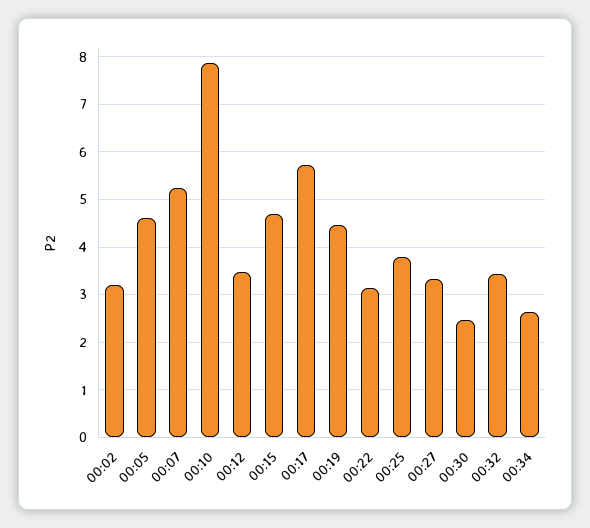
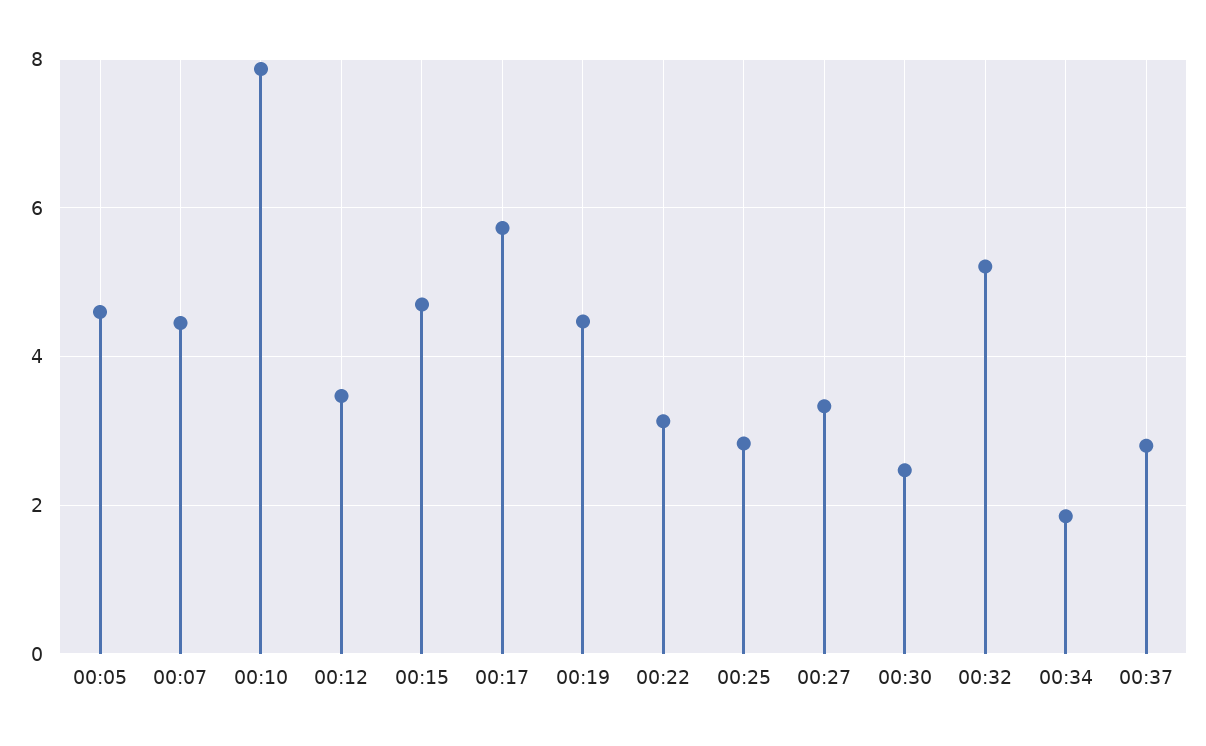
00:02: 3.2 -> none
00:07: 5.2 -> 4.4
00:25: 3.8 -> 2.8
00:32: 3.4 -> 5.2
00:34: 2.6 -> 1.8
00:37: none -> 2.8

